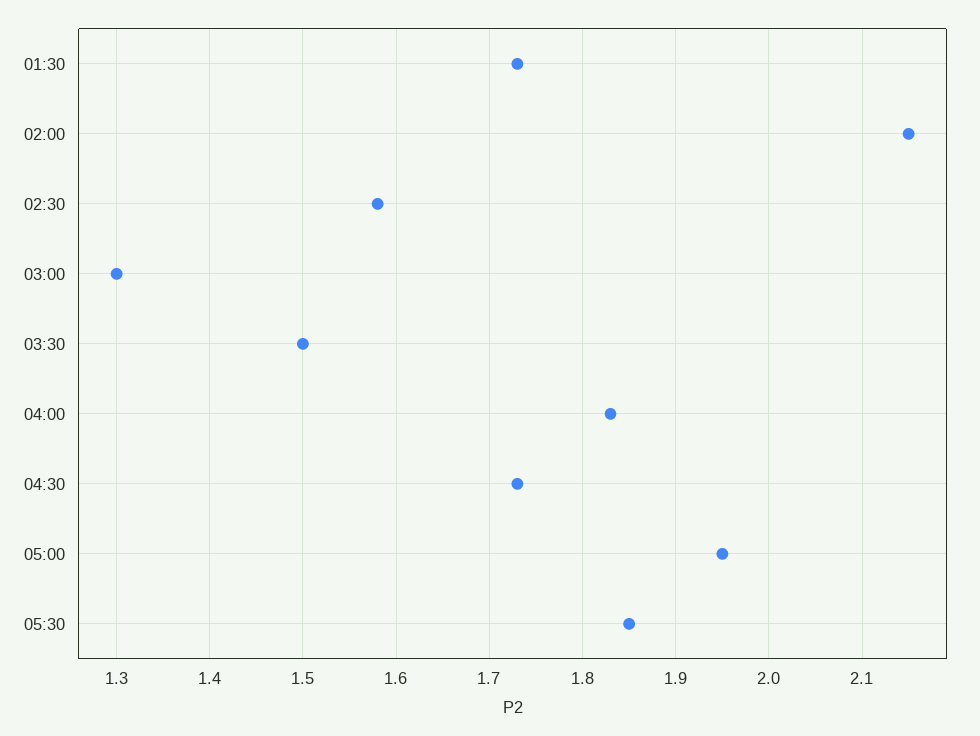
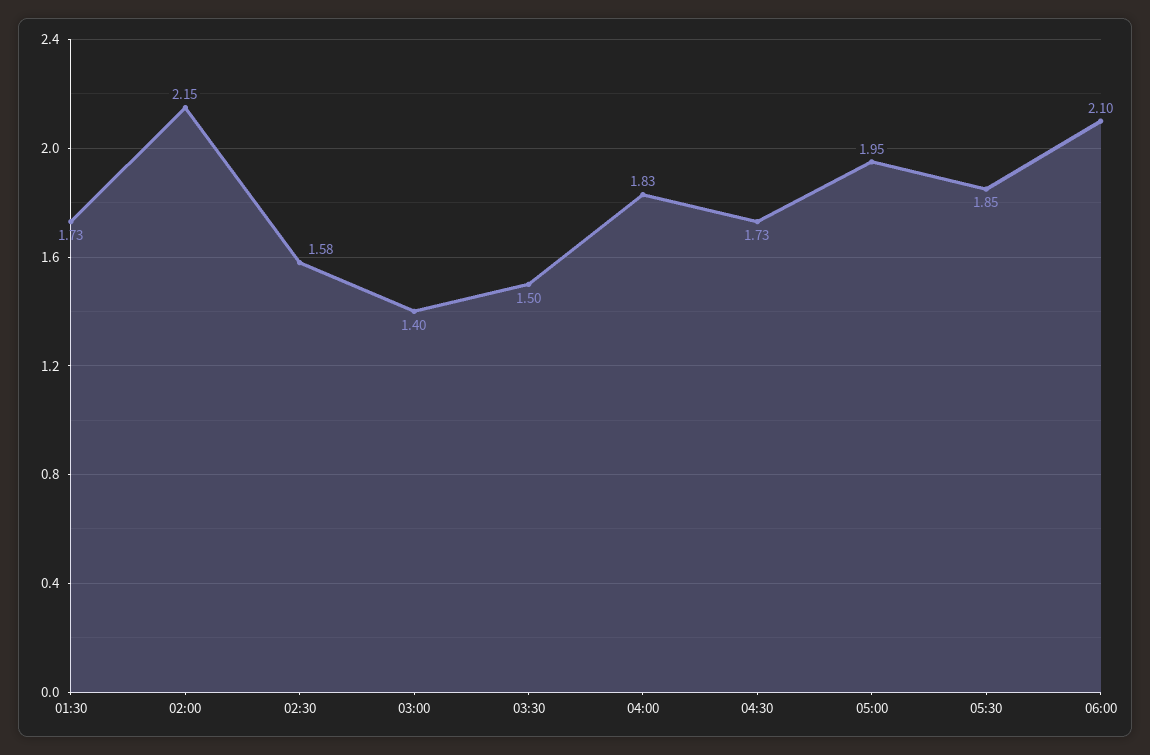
03:00: 1.3 -> 1.4
06:00: none -> 2.1

